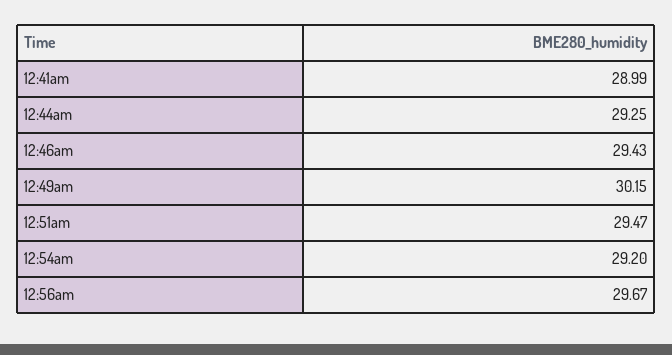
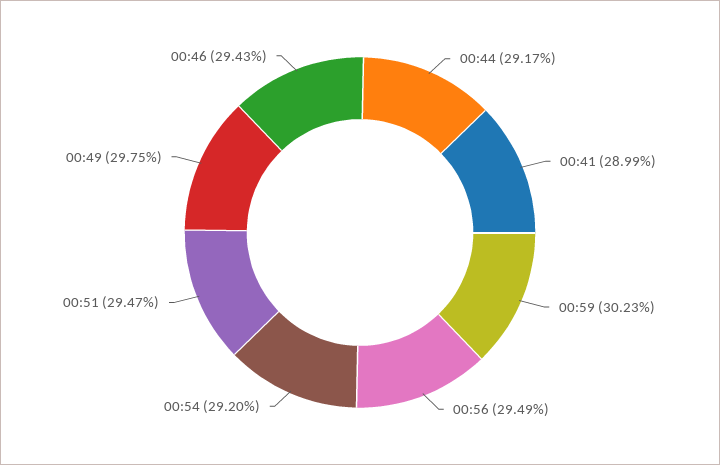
12:44am: 29.25 -> 29.17
12:49am: 30.15 -> 29.75
12:56am: 29.67 -> 29.49
00:59: none -> 30.23

